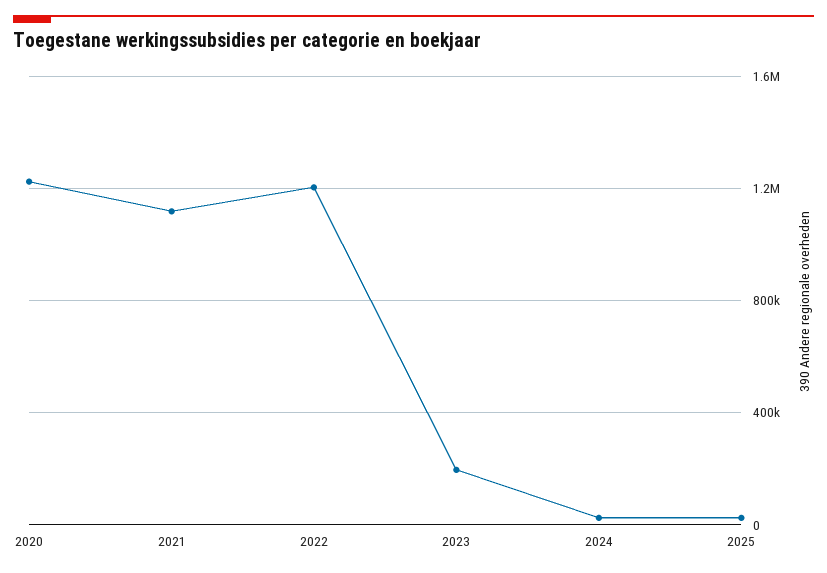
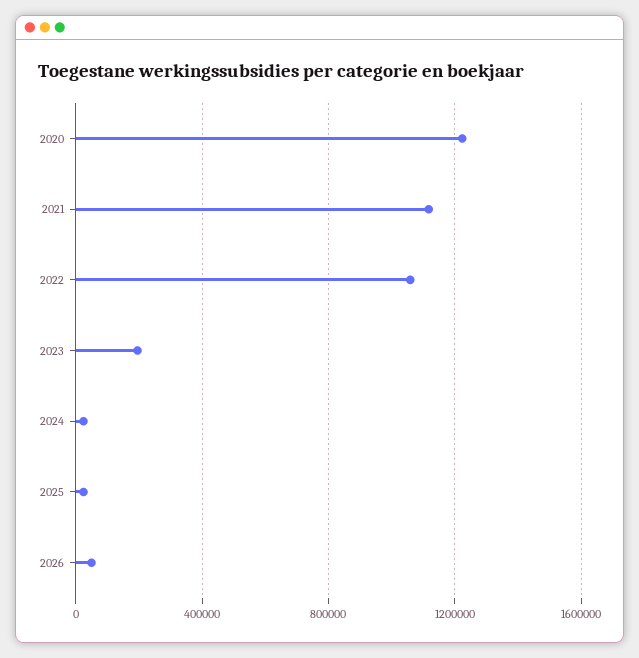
2022: 1200000 -> 1050000
2026: none -> 50000

